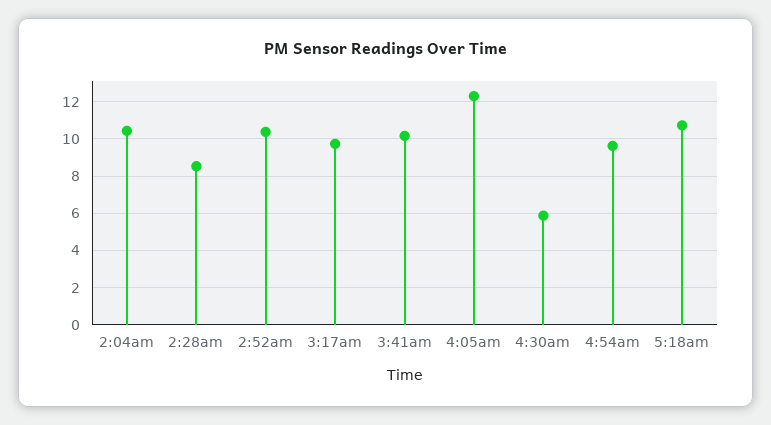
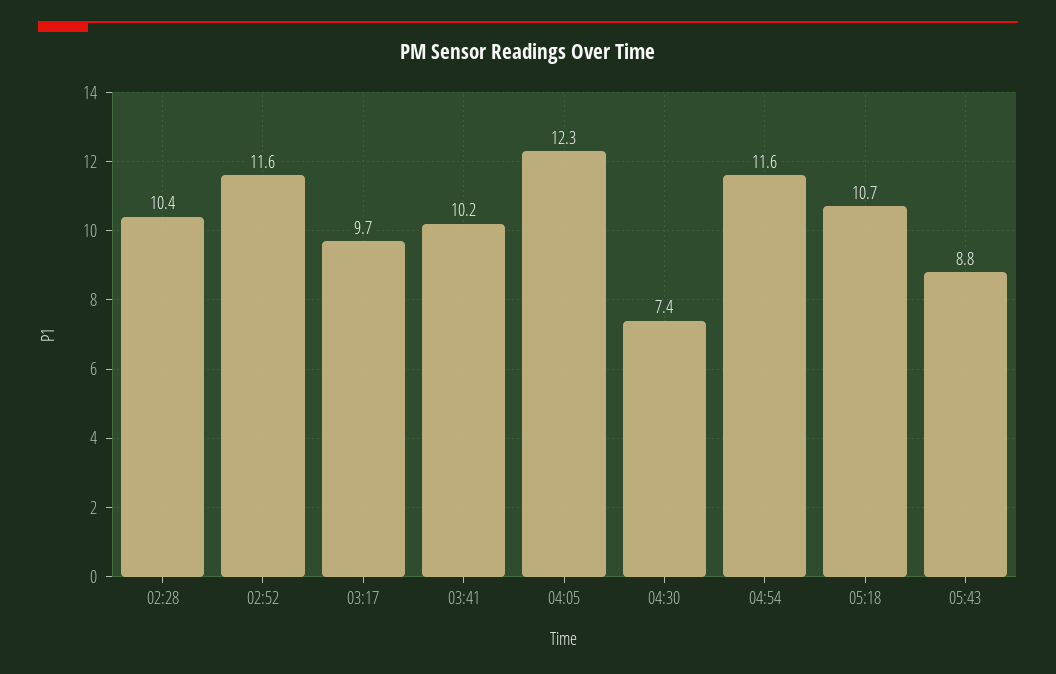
2:04am: 10.5 -> none
2:28am: 8.5 -> 10.4
2:52am: 10.5 -> 11.6
4:30am: 6 -> 7.4
4:54am: 9.5 -> 11.6
05:43: none -> 8.8

